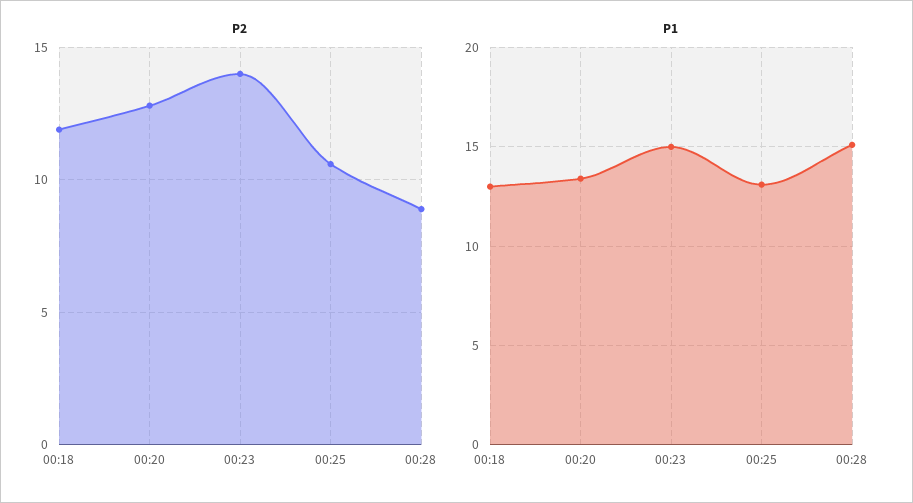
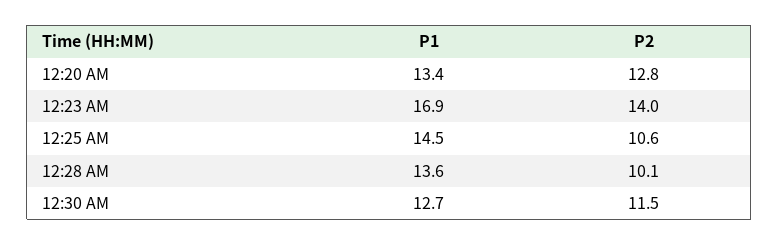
P2, 00:18: 12 -> none
P2, 00:28: 9 -> 10.1
P1, 00:18: 13 -> none
P1, 00:23: 15 -> 16.9
P1, 00:25: 13 -> 14.5
P1, 00:28: 15 -> 13.6
P1, 12:30 AM: none -> 12.7
P2, 12:30 AM: none -> 11.5

